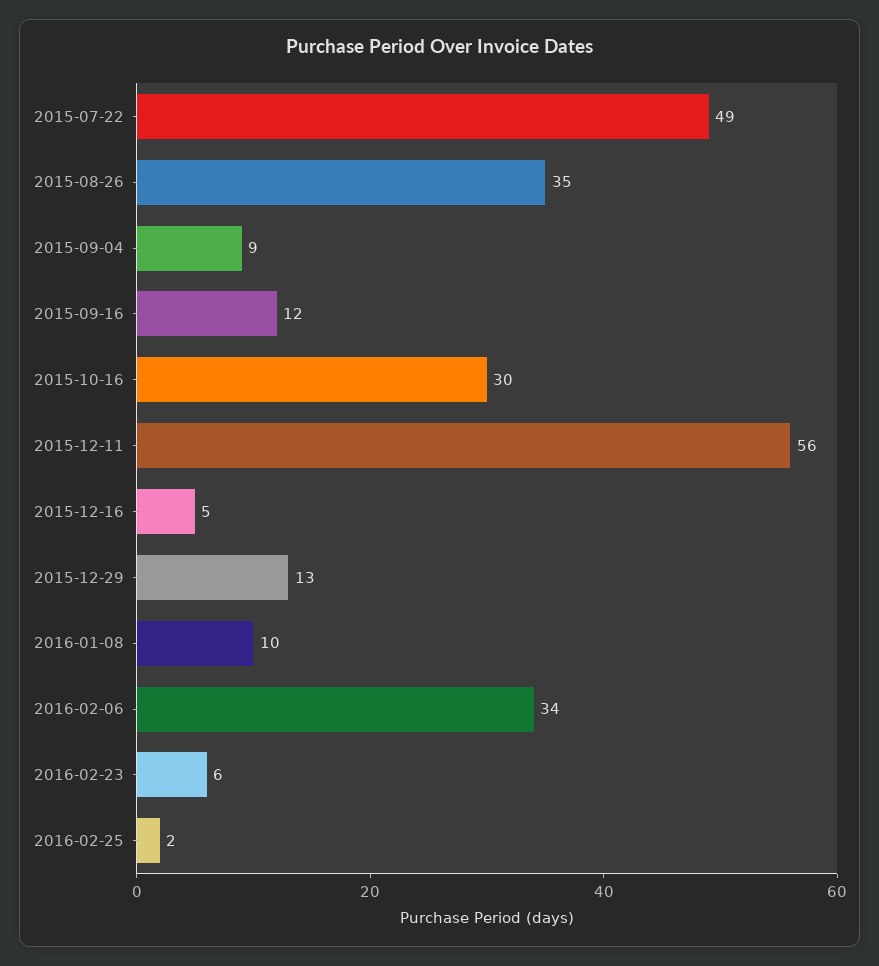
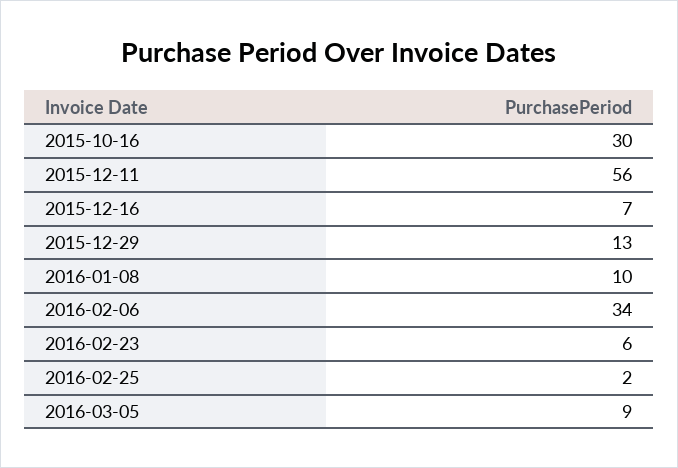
2015-07-22: 49 -> none
2015-08-26: 35 -> none
2015-09-04: 9 -> none
2015-09-16: 12 -> none
2015-12-16: 5 -> 7
2016-03-05: none -> 9

